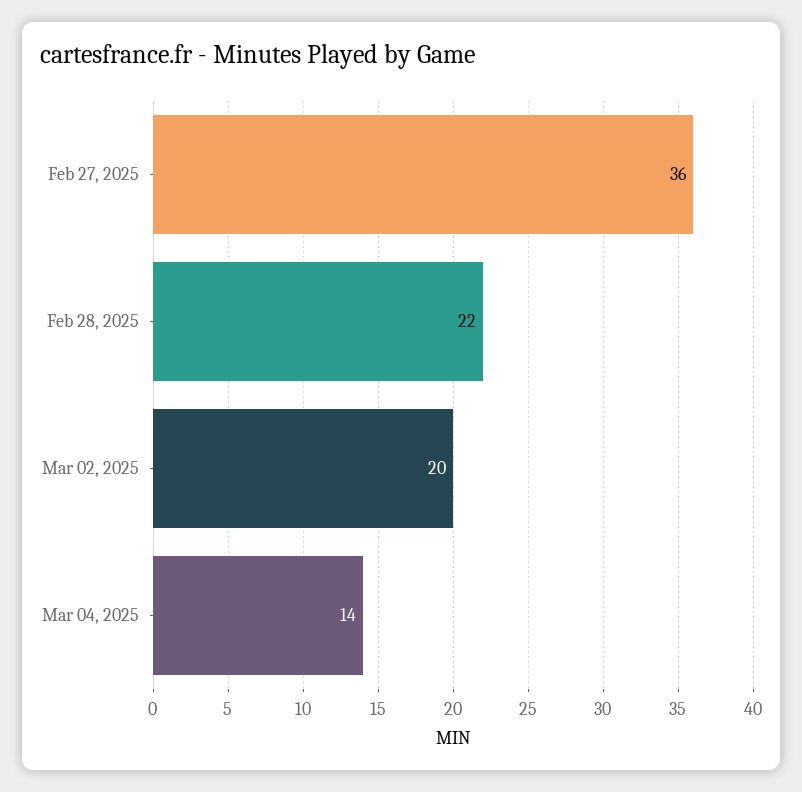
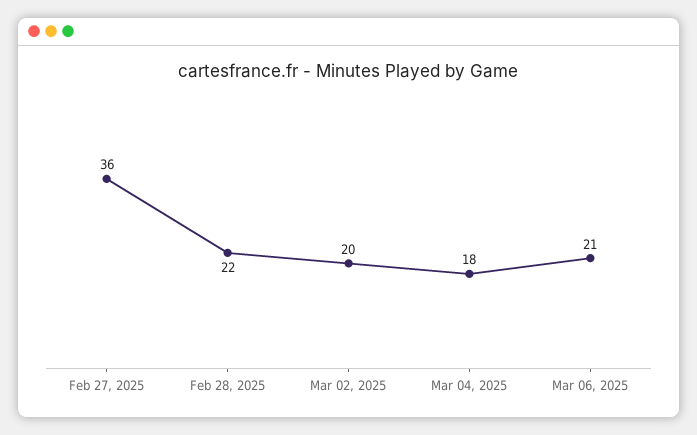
Mar 04, 2025: 14 -> 18
Mar 06, 2025: none -> 21

